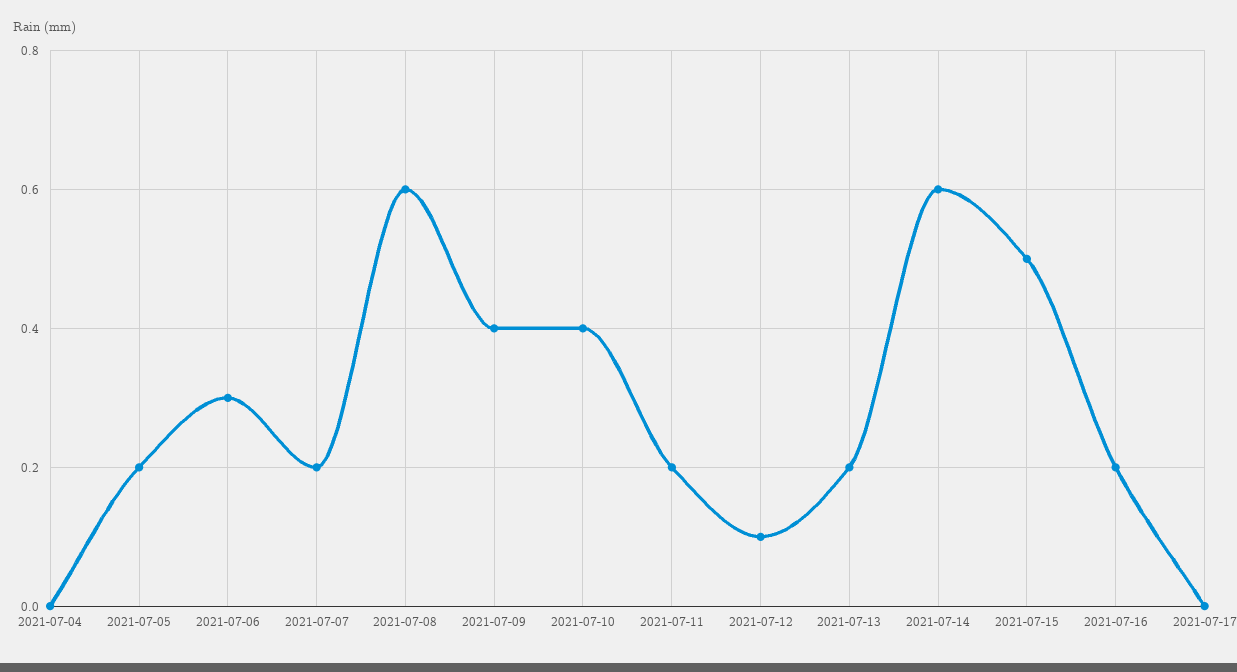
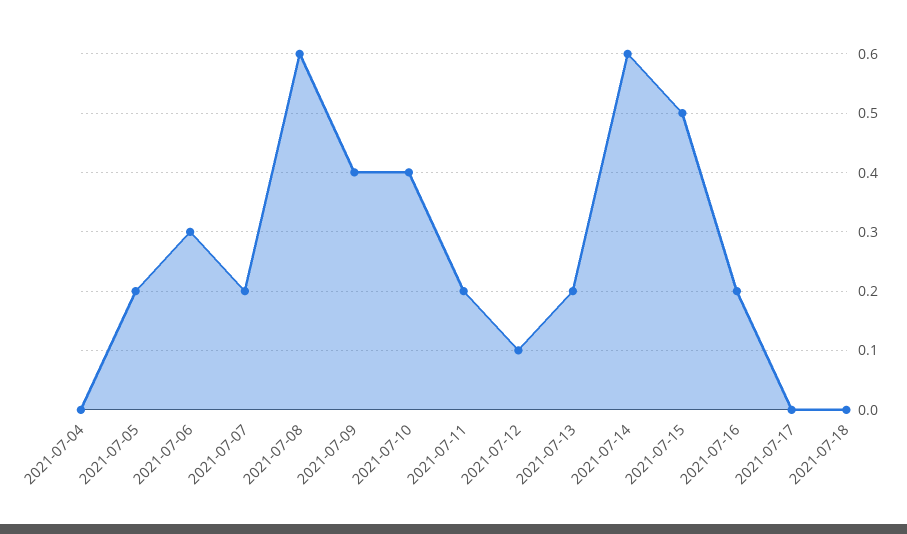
2021-07-18: none -> 0

